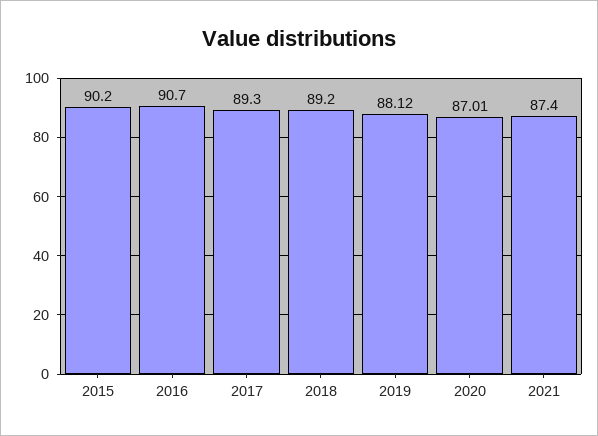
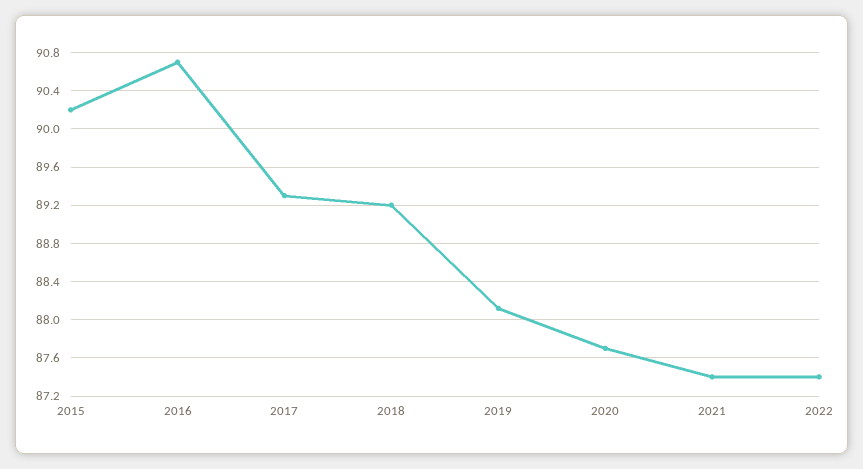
2020: 87.01 -> 87.7
2022: none -> 87.4

